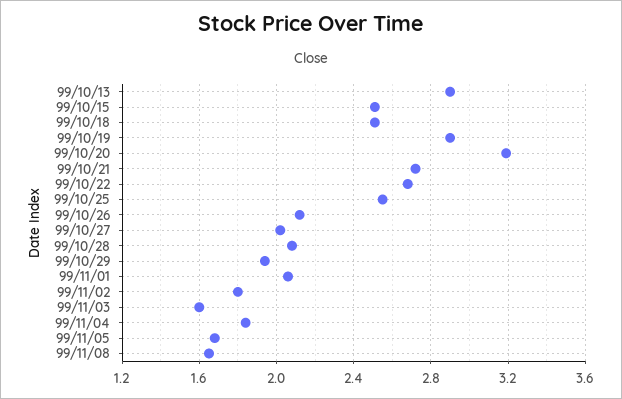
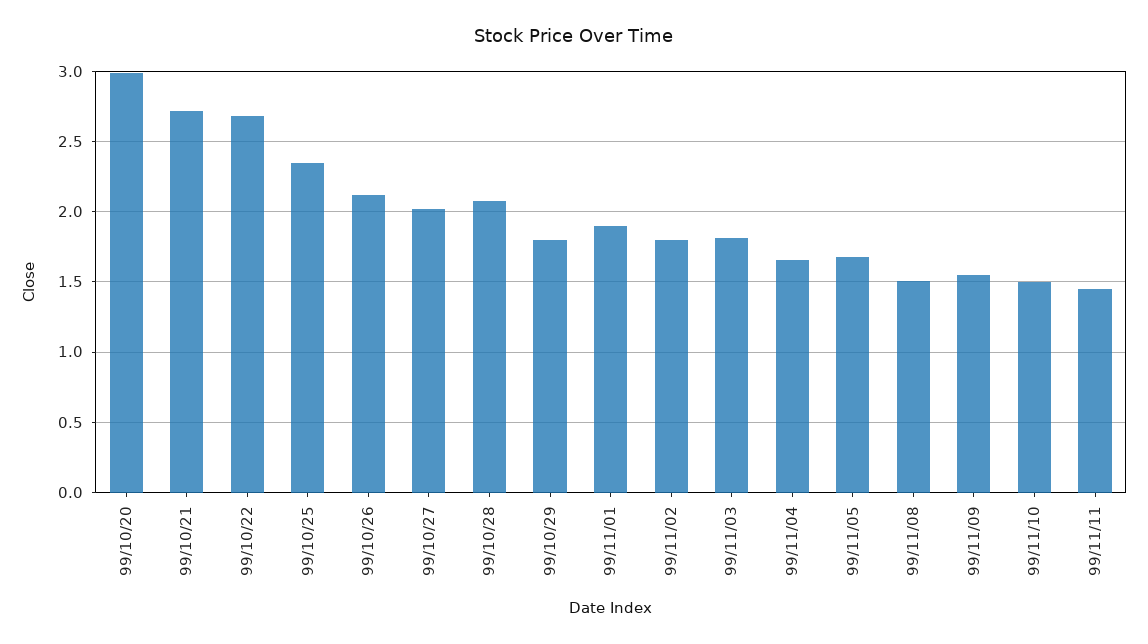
99/10/13: 2.9 -> none
99/10/15: 2.5 -> none
99/10/18: 2.5 -> none
99/10/19: 2.9 -> none
99/10/20: 3.2 -> 3
99/10/25: 2.55 -> 2.35
99/10/29: 1.95 -> 1.8
99/11/01: 2.05 -> 1.9
99/11/03: 1.6 -> 1.8
99/11/04: 1.85 -> 1.65
99/11/08: 1.65 -> 1.5
99/11/09: none -> 1.55
99/11/10: none -> 1.5
99/11/11: none -> 1.45

